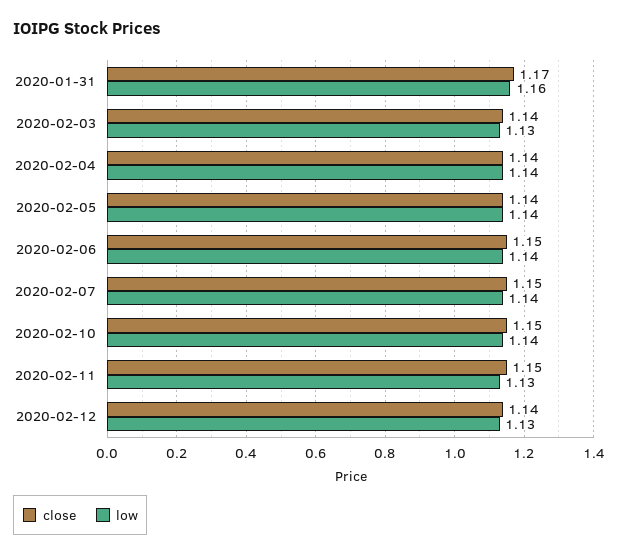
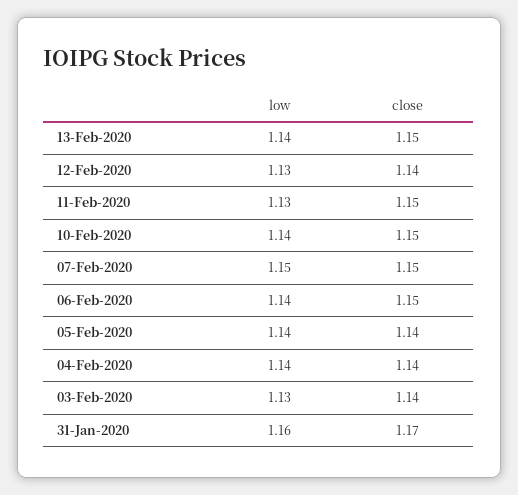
low, 2020-02-07: 1.14 -> 1.15
low, 13-Feb-2020: none -> 1.14
close, 13-Feb-2020: none -> 1.15

